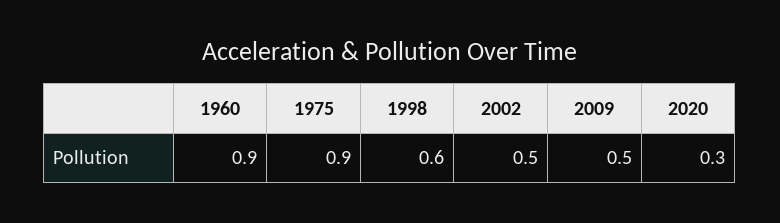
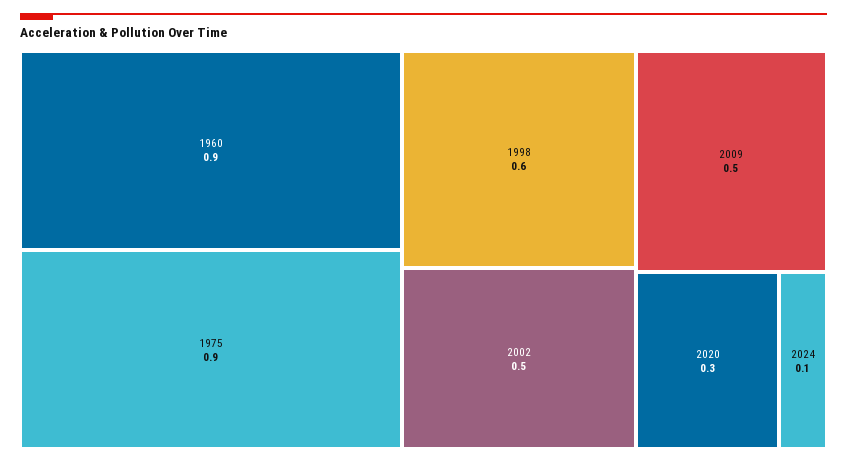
2024: none -> 0.1

